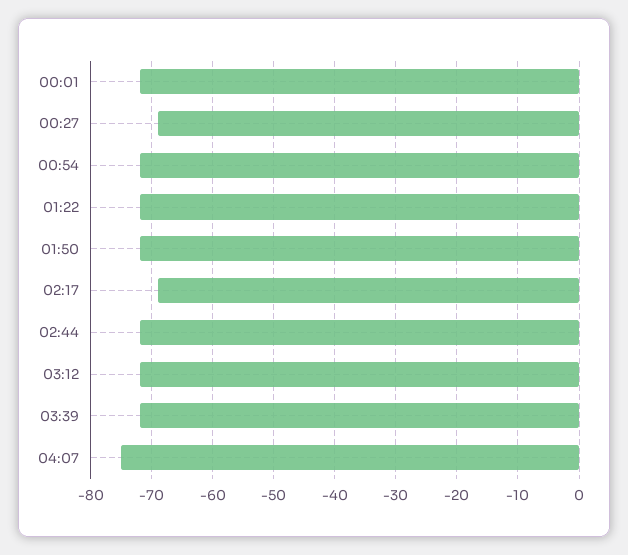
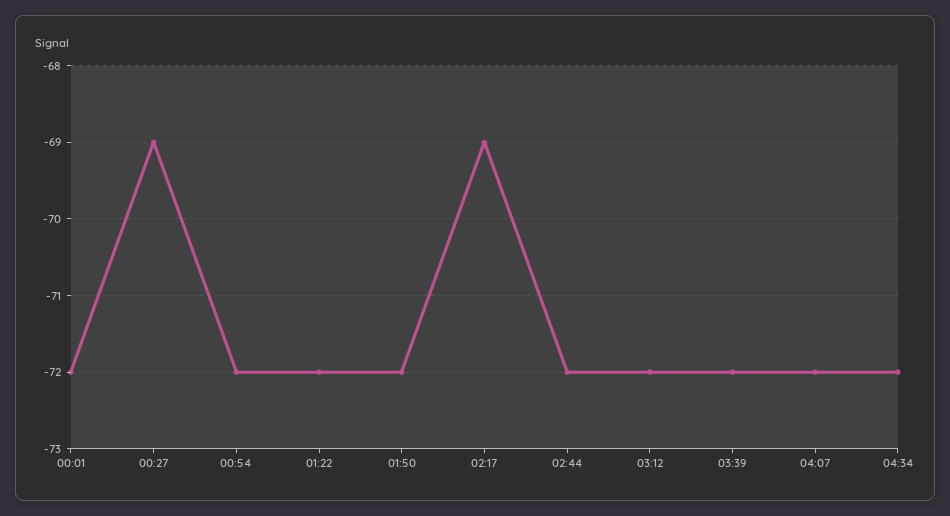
04:07: -75 -> -72
04:34: none -> -72

